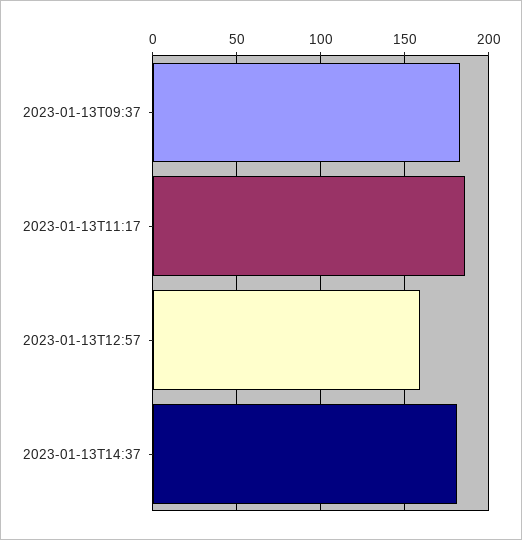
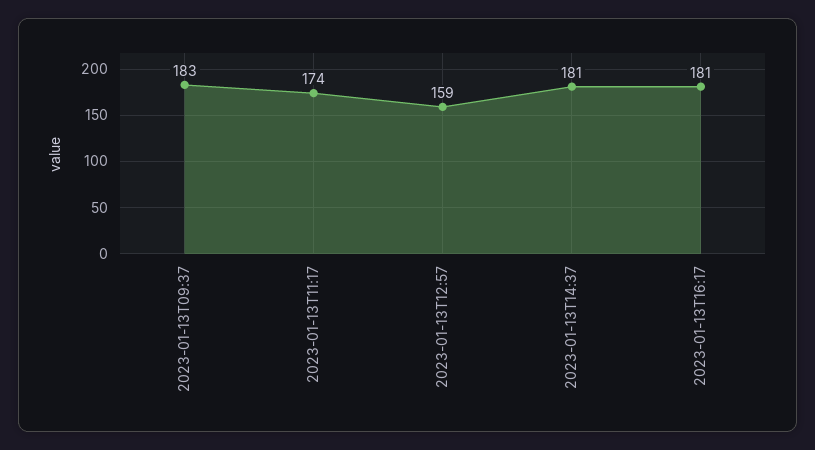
2023-01-13T11:17: 185 -> 174
2023-01-13T16:17: none -> 181

